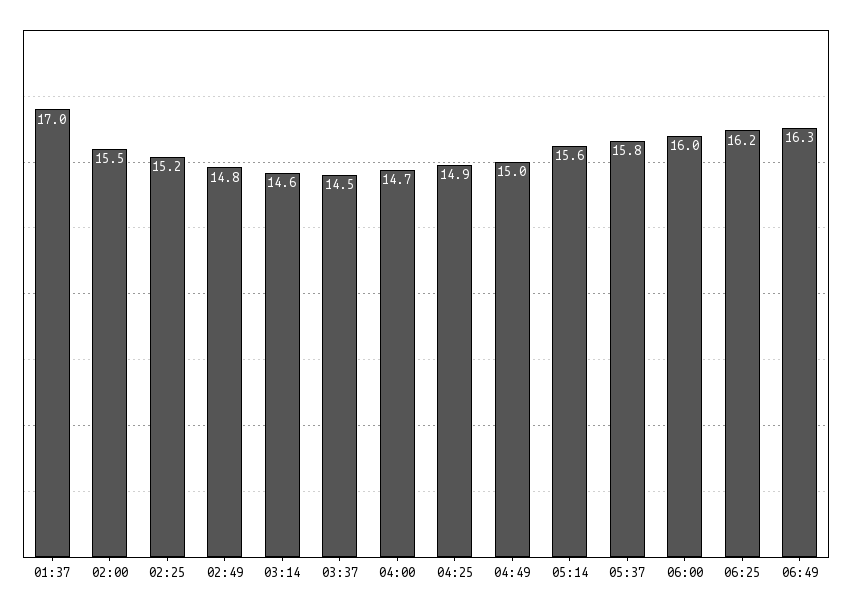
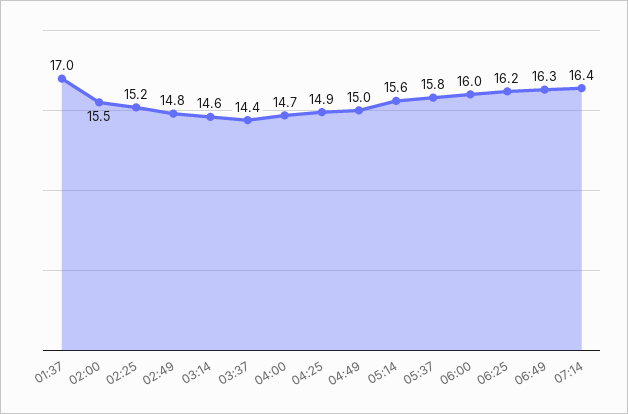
03:37: 14.5 -> 14.4
07:14: none -> 16.4

